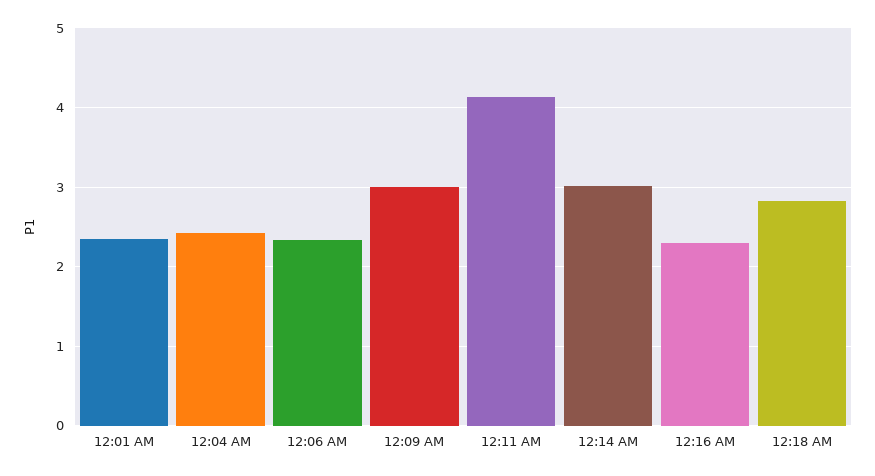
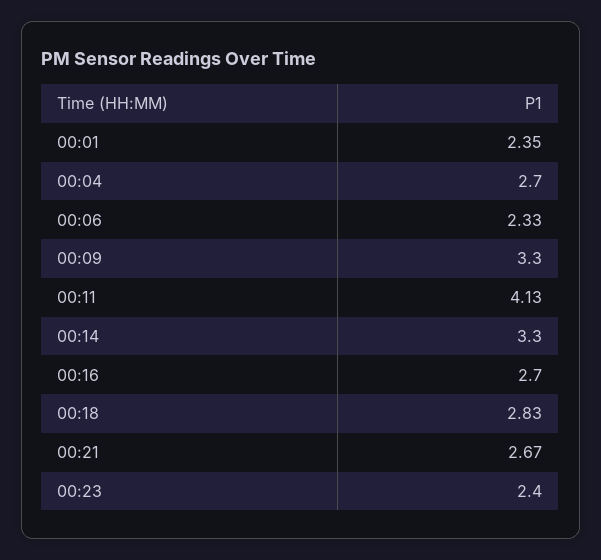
12:04 AM: 2.4 -> 2.7
12:09 AM: 3 -> 3.3
12:14 AM: 3 -> 3.3
12:16 AM: 2.3 -> 2.7
00:21: none -> 2.67
00:23: none -> 2.4

